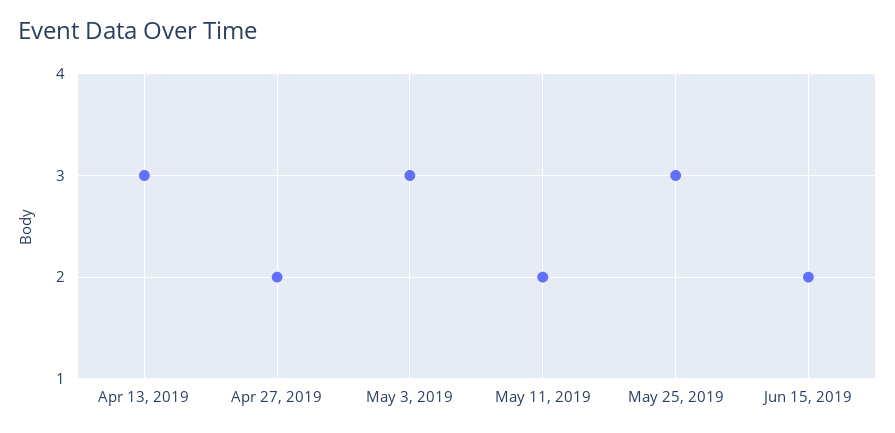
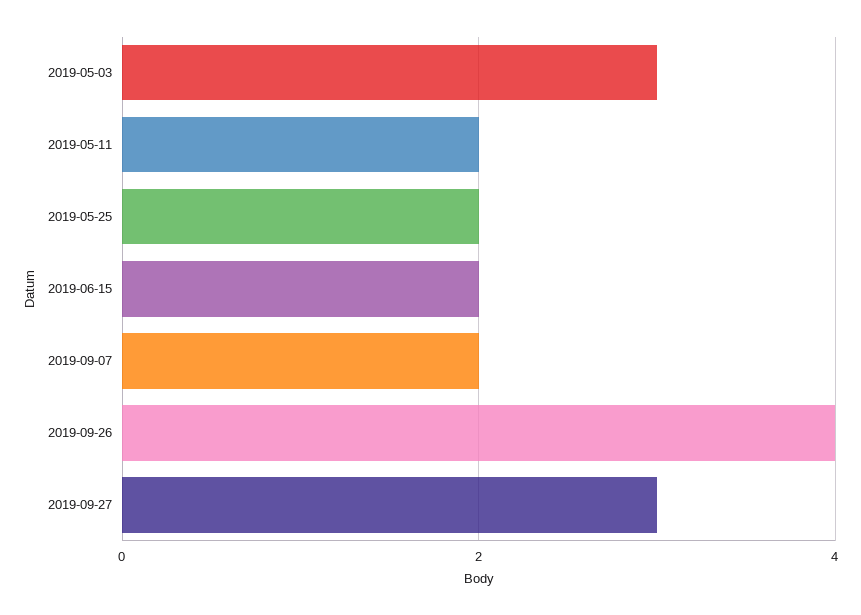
Apr 13, 2019: 3 -> none
Apr 27, 2019: 2 -> none
May 25, 2019: 3 -> 2
2019-09-07: none -> 2
2019-09-26: none -> 4
2019-09-27: none -> 3

